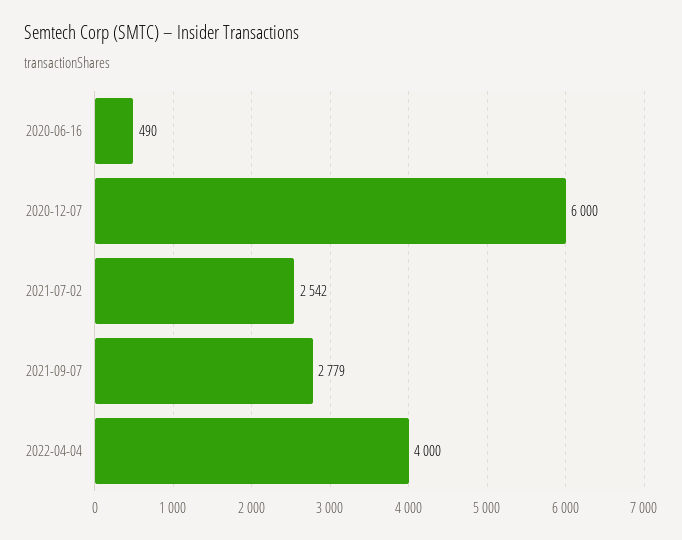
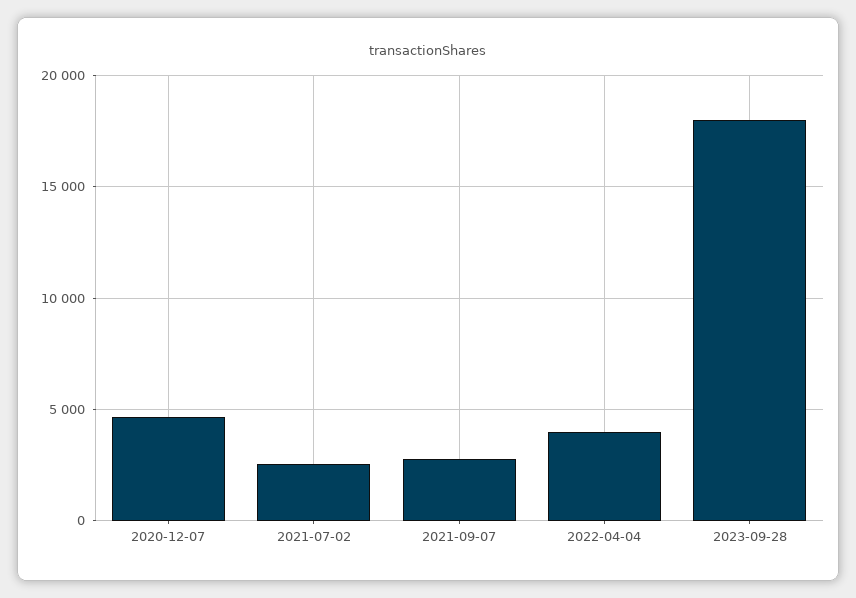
2020-06-16: 490 -> none
2020-12-07: 6000 -> 4500
2023-09-28: none -> 18000

